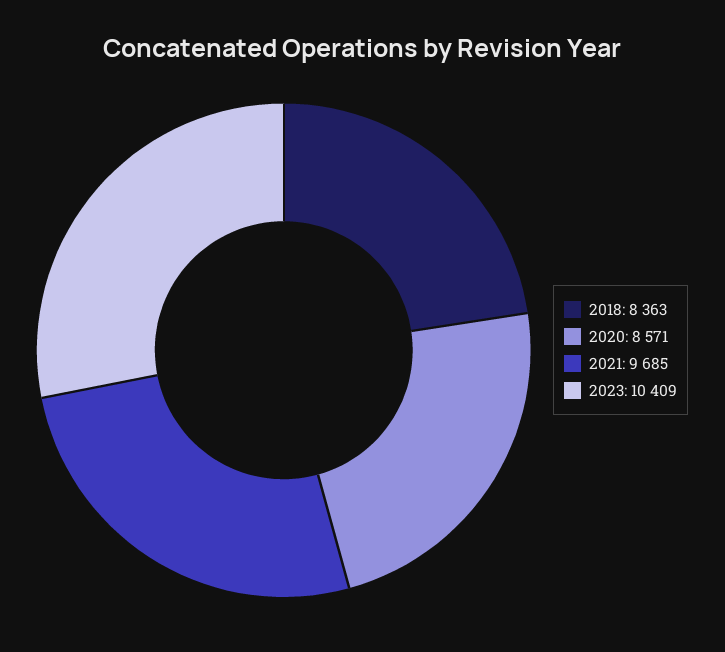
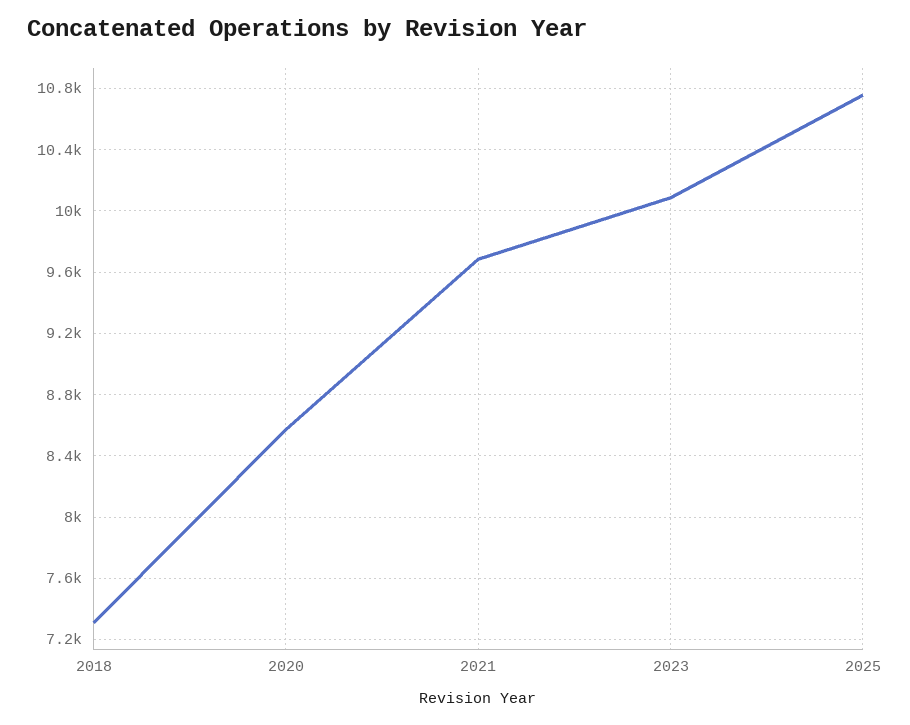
2018: 8363 -> 7300
2023: 10409 -> 10100
2025: none -> 10750

